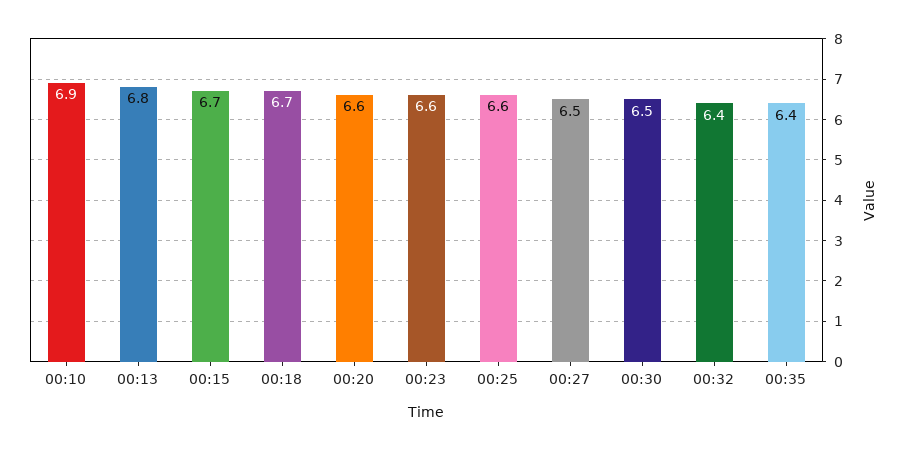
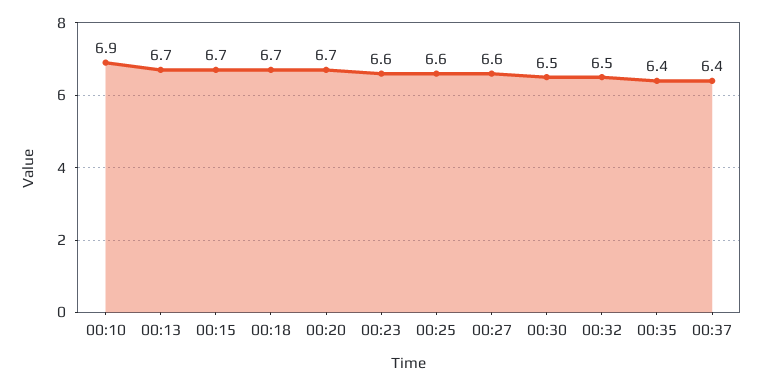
00:13: 6.8 -> 6.7
00:20: 6.6 -> 6.7
00:27: 6.5 -> 6.6
00:32: 6.4 -> 6.5
00:37: none -> 6.4

